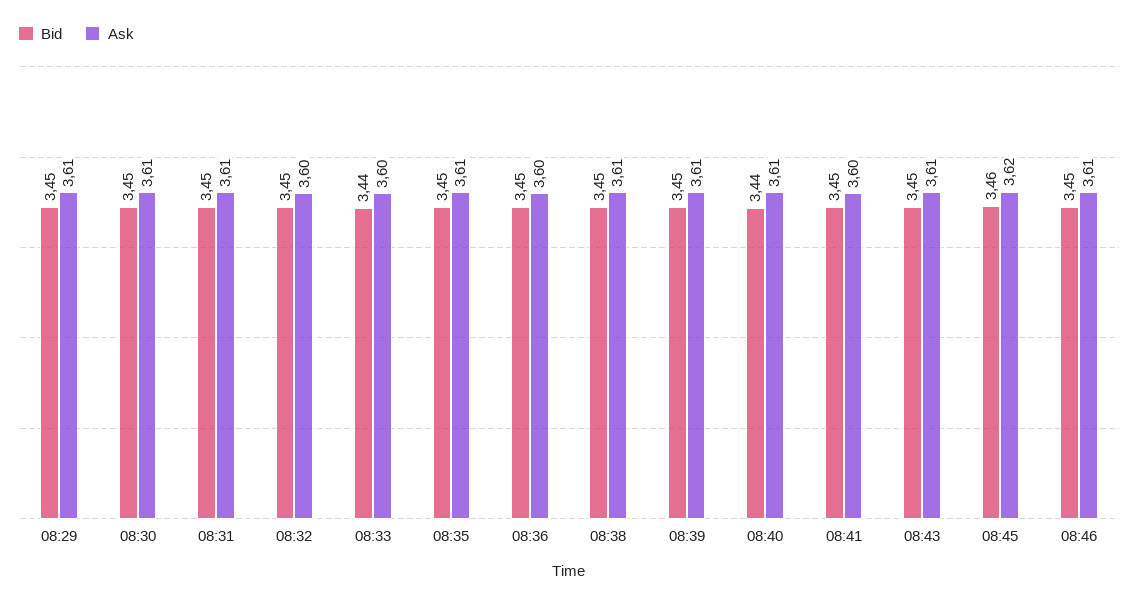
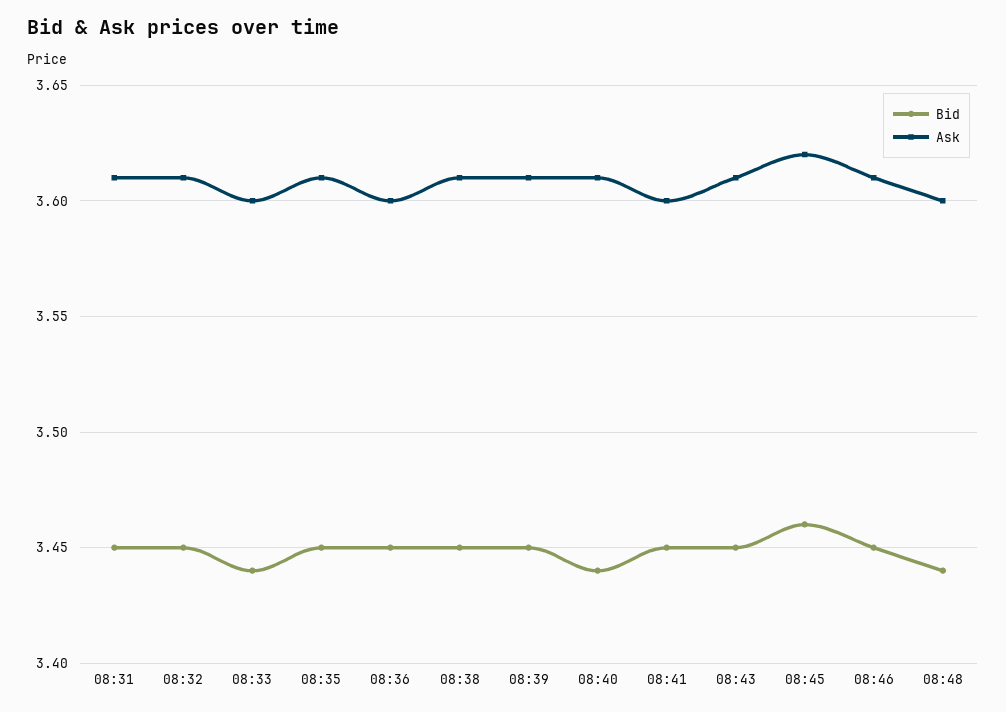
Bid, 08:29: 3.45 -> none
Ask, 08:29: 3.61 -> none
Bid, 08:30: 3.45 -> none
Ask, 08:30: 3.61 -> none
Ask, 08:32: 3.6 -> 3.61
Bid, 08:48: none -> 3.44
Ask, 08:48: none -> 3.6

